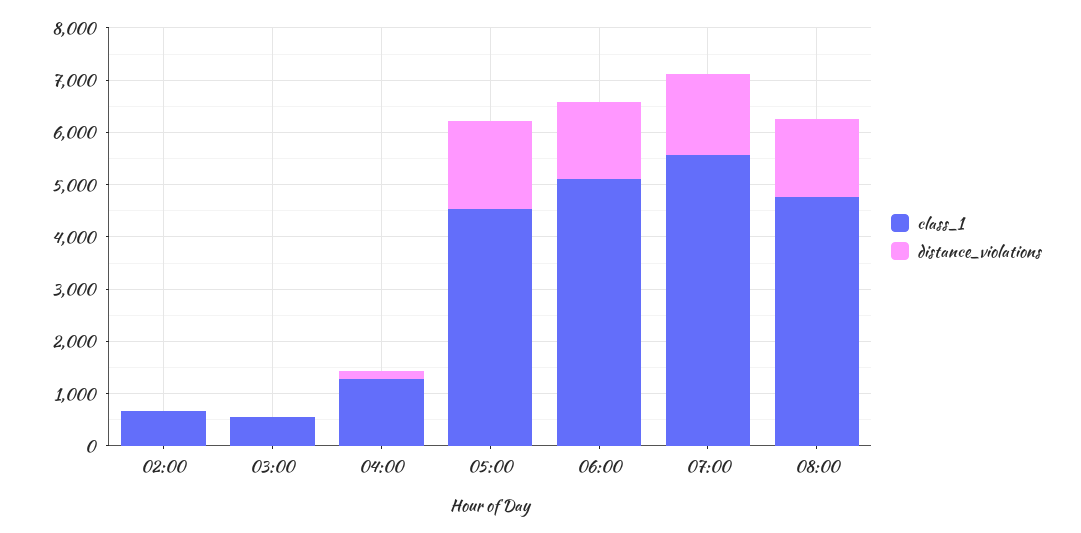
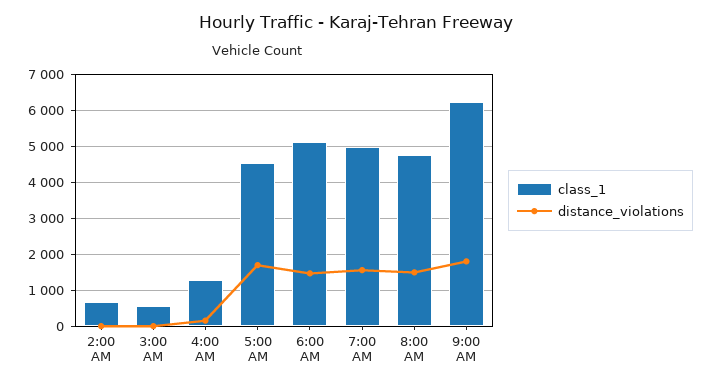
class_1, 07:00: 5600 -> 5000
class_1, 9:00 AM: none -> 6200
distance_violations, 9:00 AM: none -> 1800

